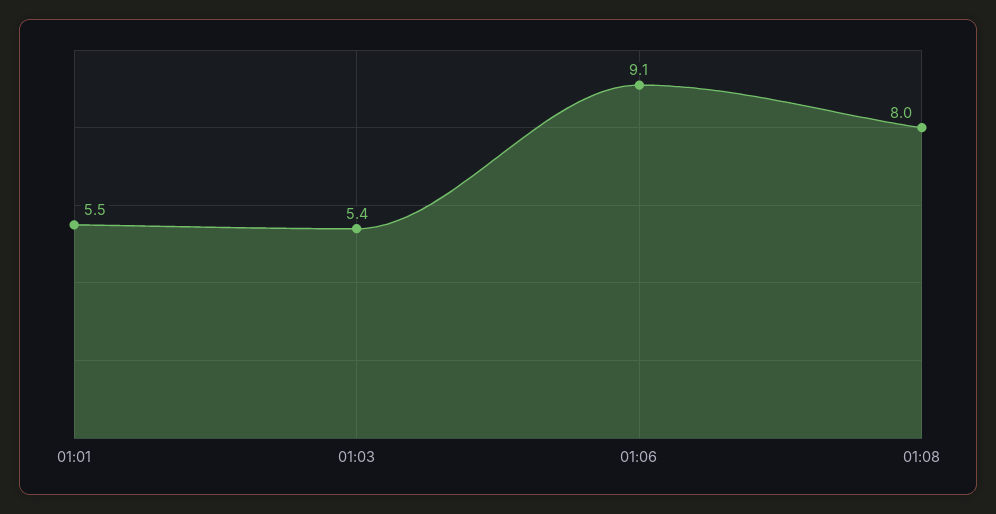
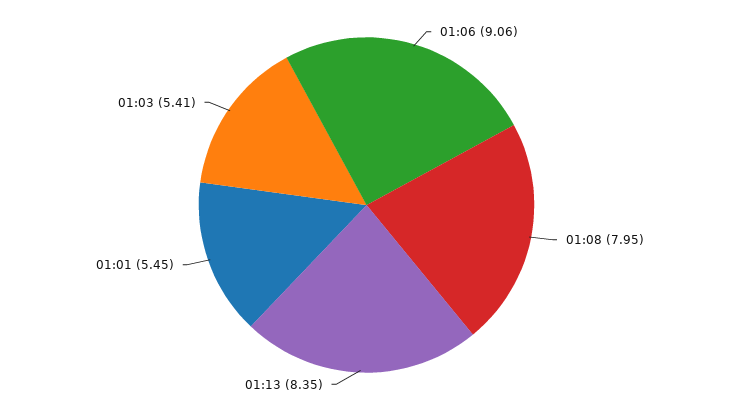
01:13: none -> 8.35

